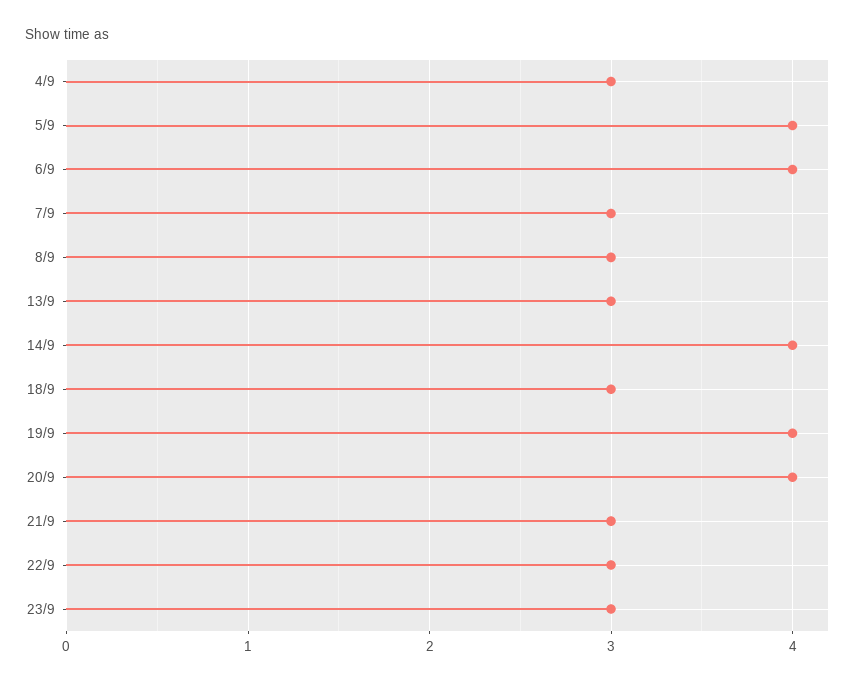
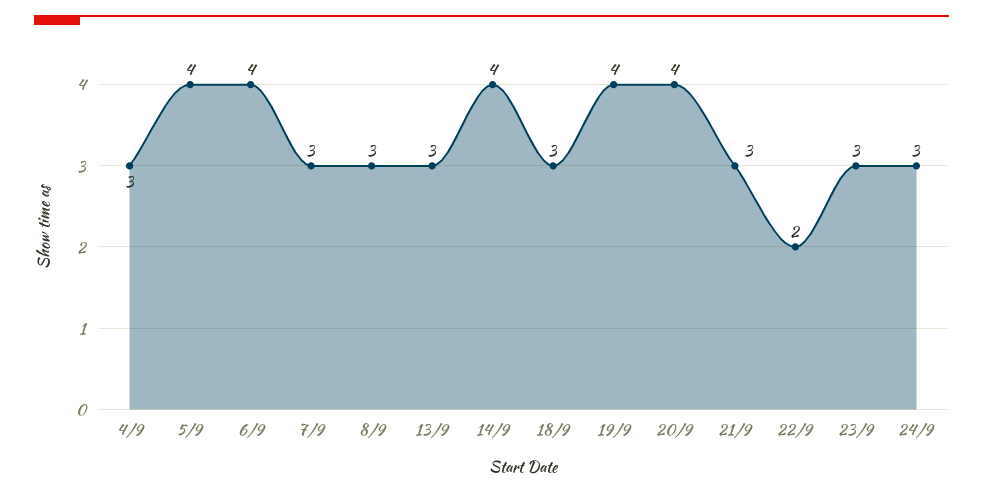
22/9: 3 -> 2
24/9: none -> 3

